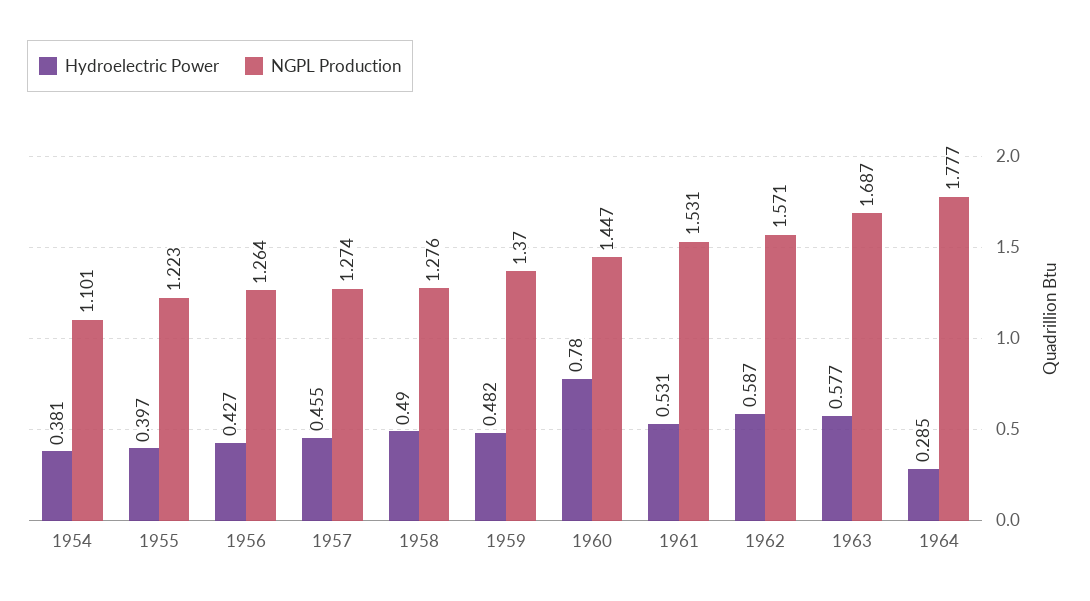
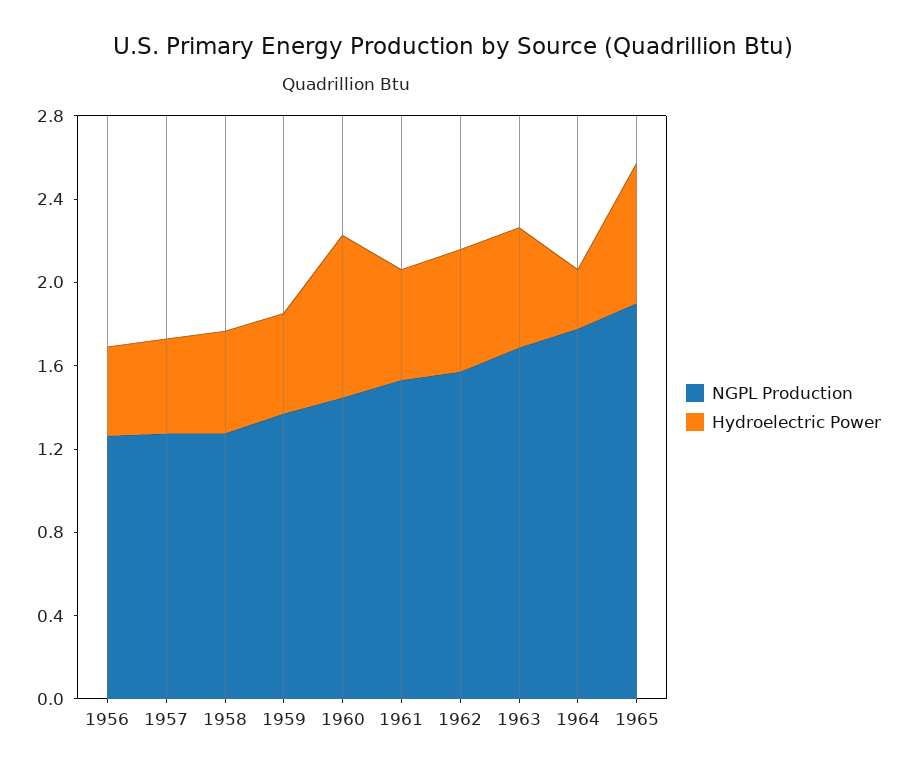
Hydroelectric Power, 1954: 0.381 -> none
NGPL Production, 1954: 1.101 -> none
Hydroelectric Power, 1955: 0.397 -> none
NGPL Production, 1955: 1.223 -> none
NGPL Production, 1965: none -> 1.9
Hydroelectric Power, 1965: none -> 0.7

